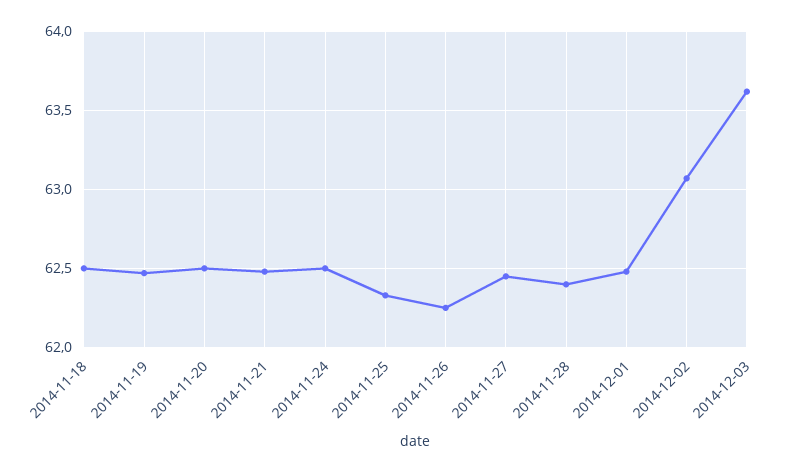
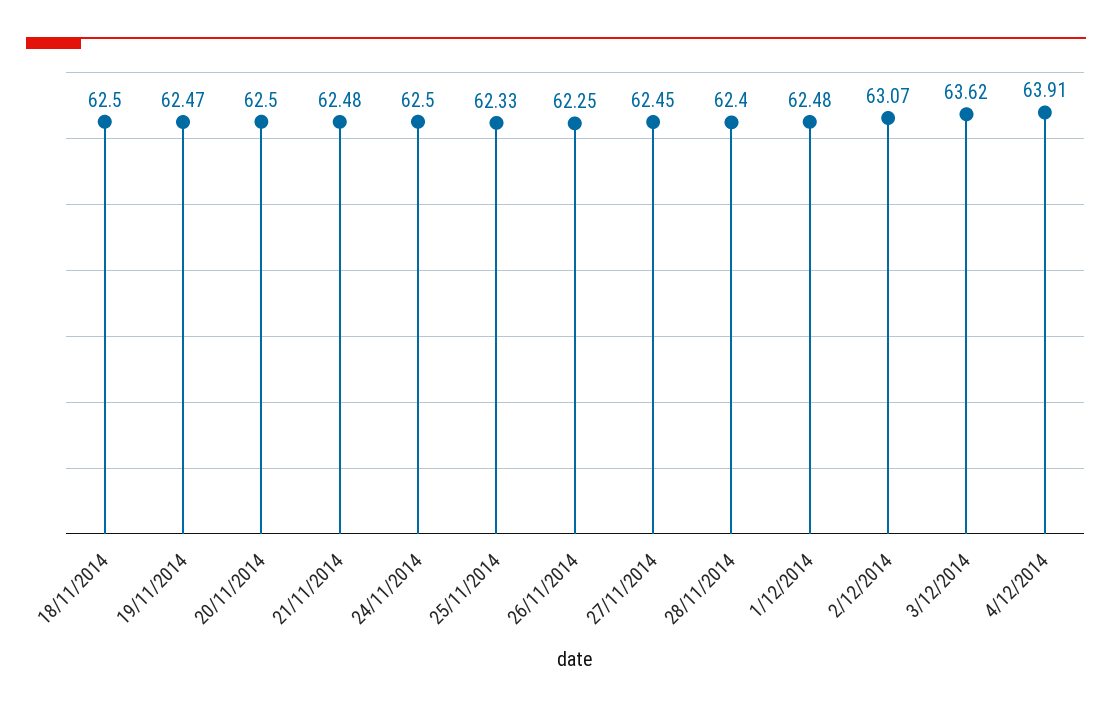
4/12/2014: none -> 63.91

